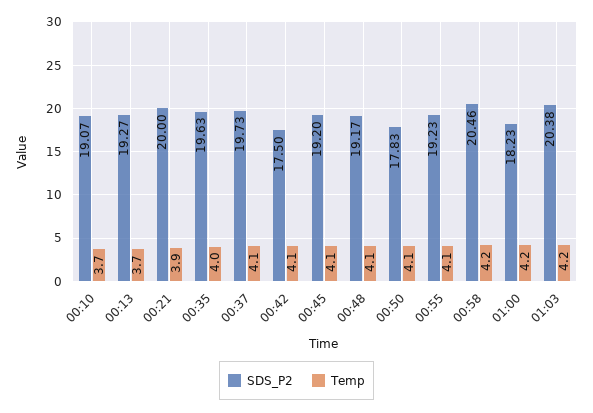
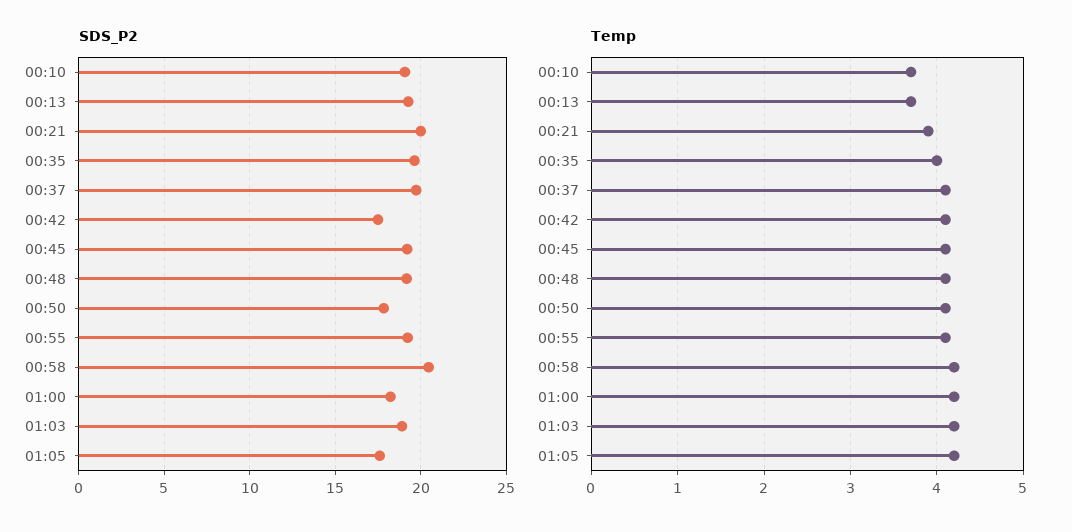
SDS_P2, 01:03: 20.38 -> 19
SDS_P2, 01:05: none -> 17.5
Temp, 01:05: none -> 4.2

